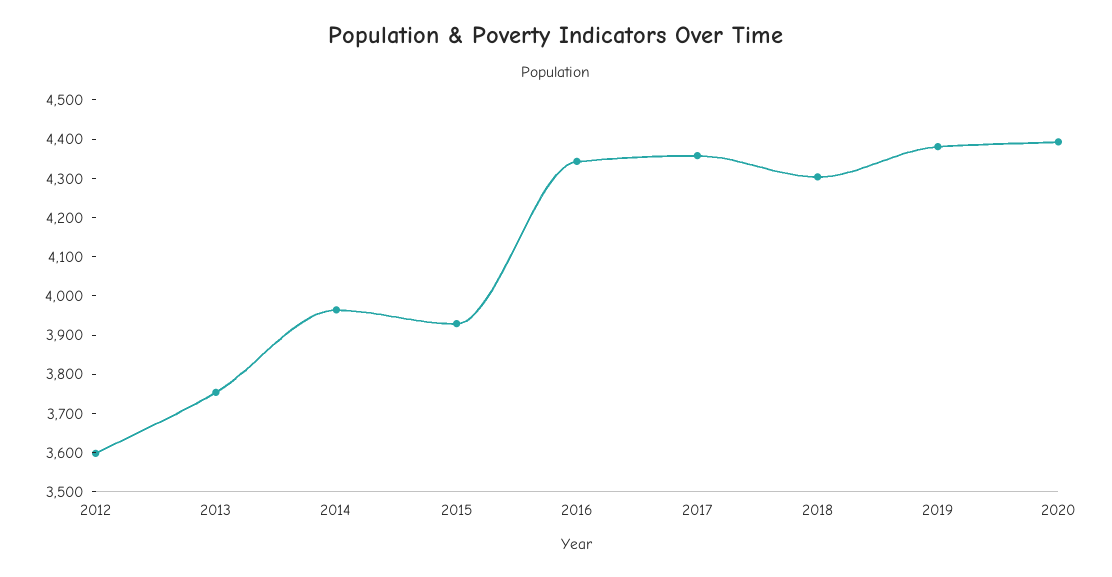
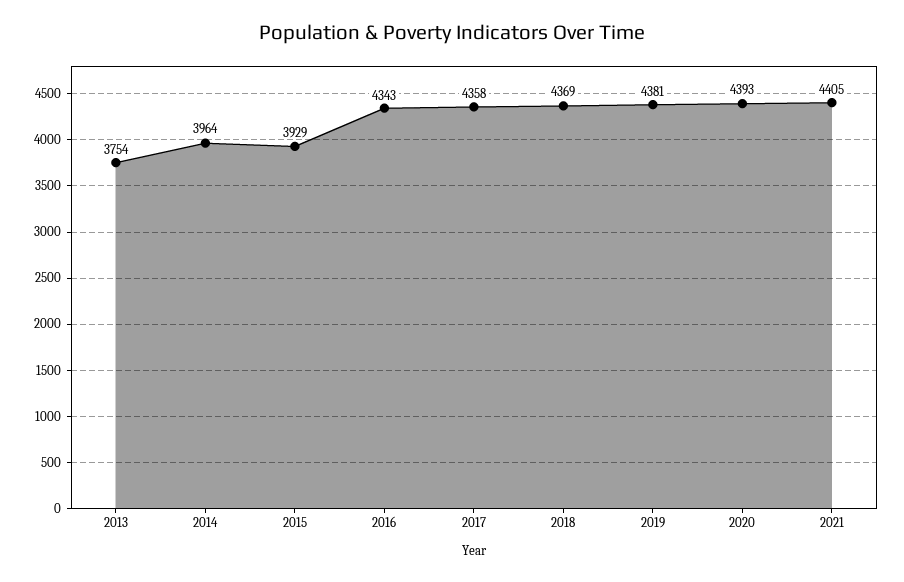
2012: 3600 -> none
2018: 4300 -> 4369
2021: none -> 4405

